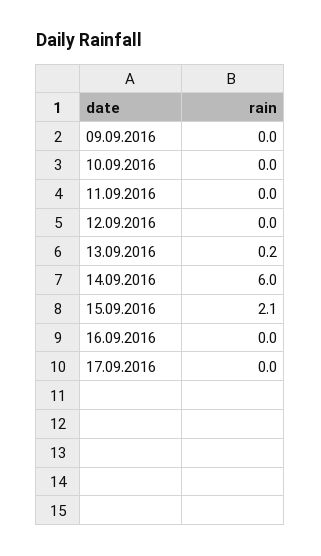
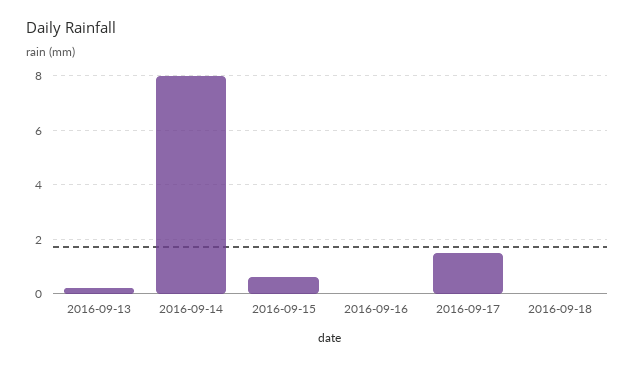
09.09.2016: 0 -> none
10.09.2016: 0 -> none
11.09.2016: 0 -> none
12.09.2016: 0 -> none
14.09.2016: 6 -> 8
15.09.2016: 2.1 -> 0.5
17.09.2016: 0 -> 1.5
2016-09-18: none -> 0

